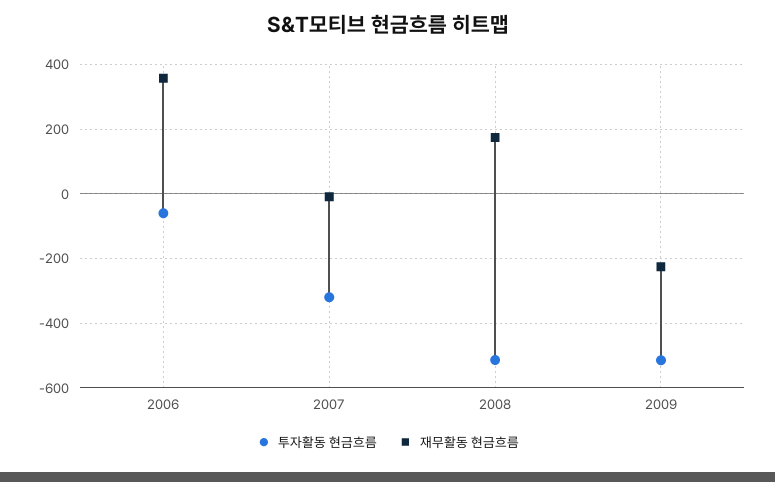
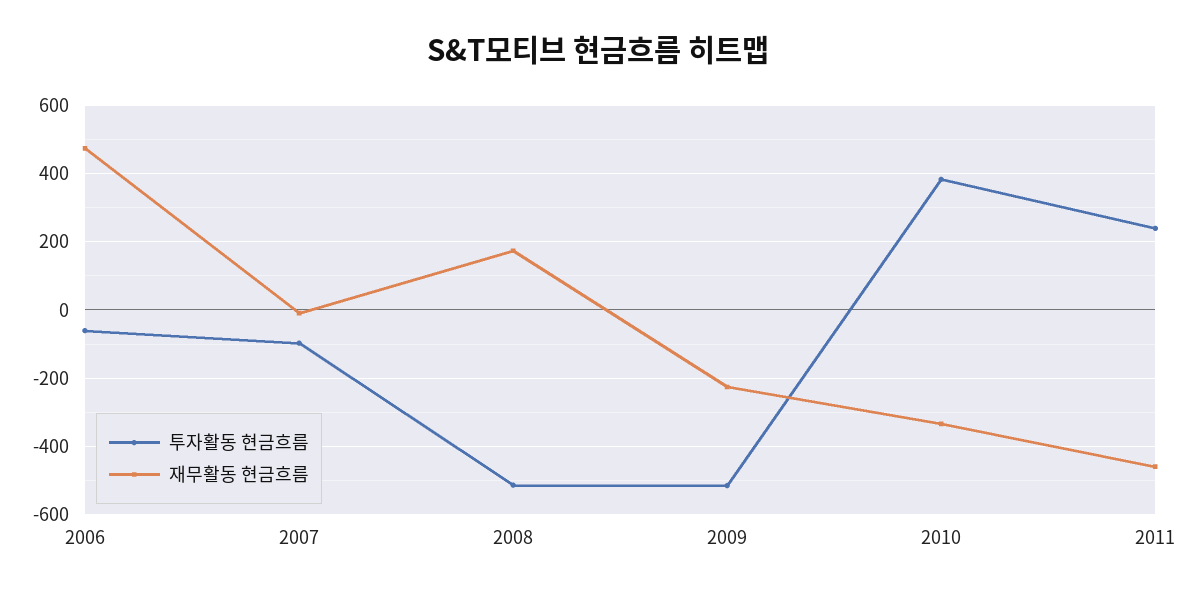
재무활동 현금흐름, 2006: 360 -> 480
투자활동 현금흐름, 2007: -320 -> -100
투자활동 현금흐름, 2010: none -> 380
재무활동 현금흐름, 2010: none -> -340
투자활동 현금흐름, 2011: none -> 240
재무활동 현금흐름, 2011: none -> -460

